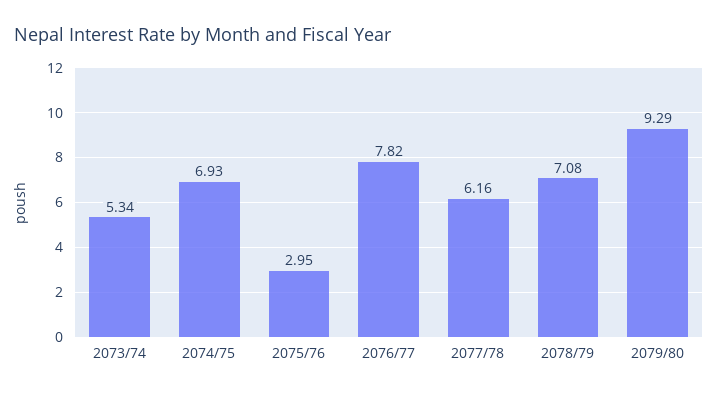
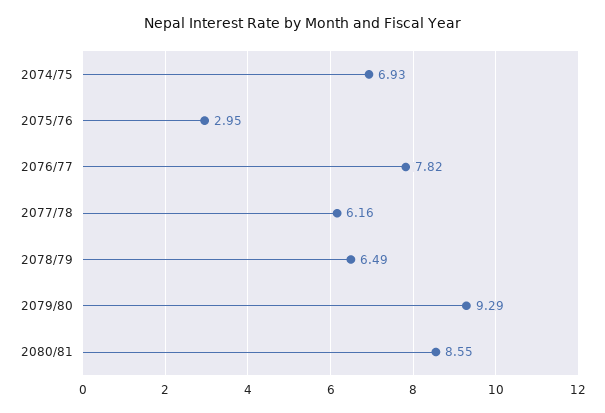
2073/74: 5.34 -> none
2078/79: 7.08 -> 6.49
2080/81: none -> 8.55

